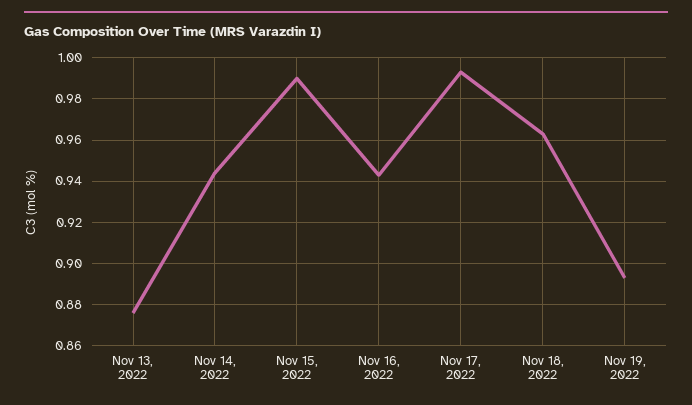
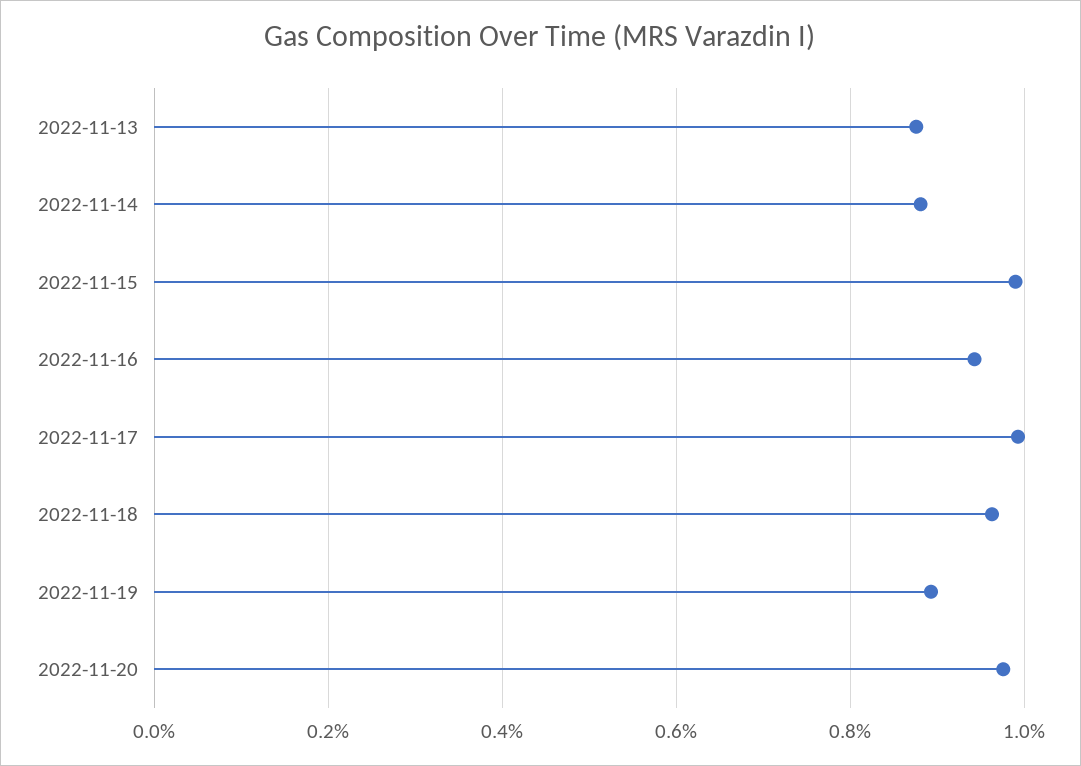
Nov 14, 2022: 0.945 -> 0.88
2022-11-20: none -> 0.98

